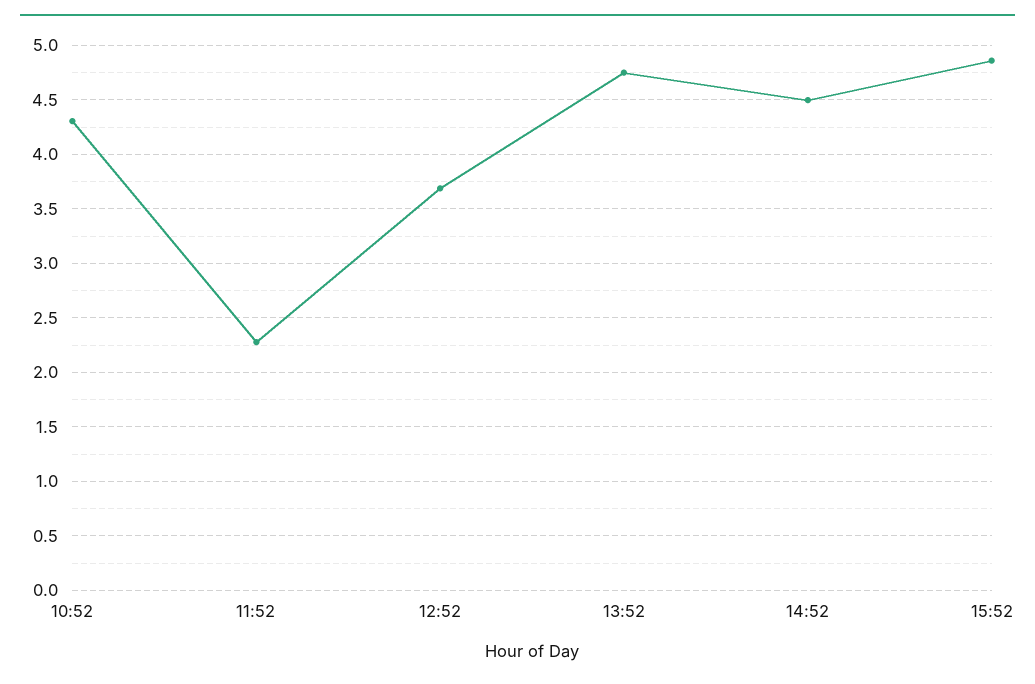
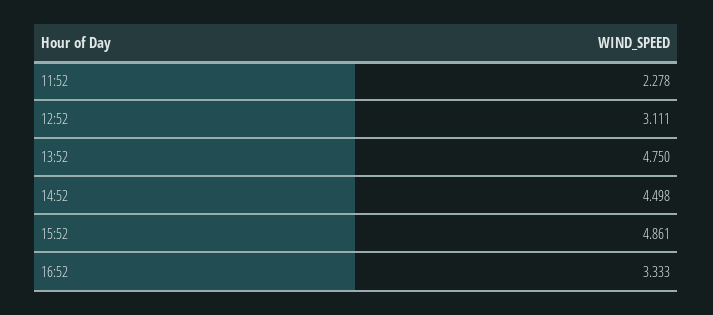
10:52: 4.3 -> none
12:52: 3.7 -> 3.111
16:52: none -> 3.333

